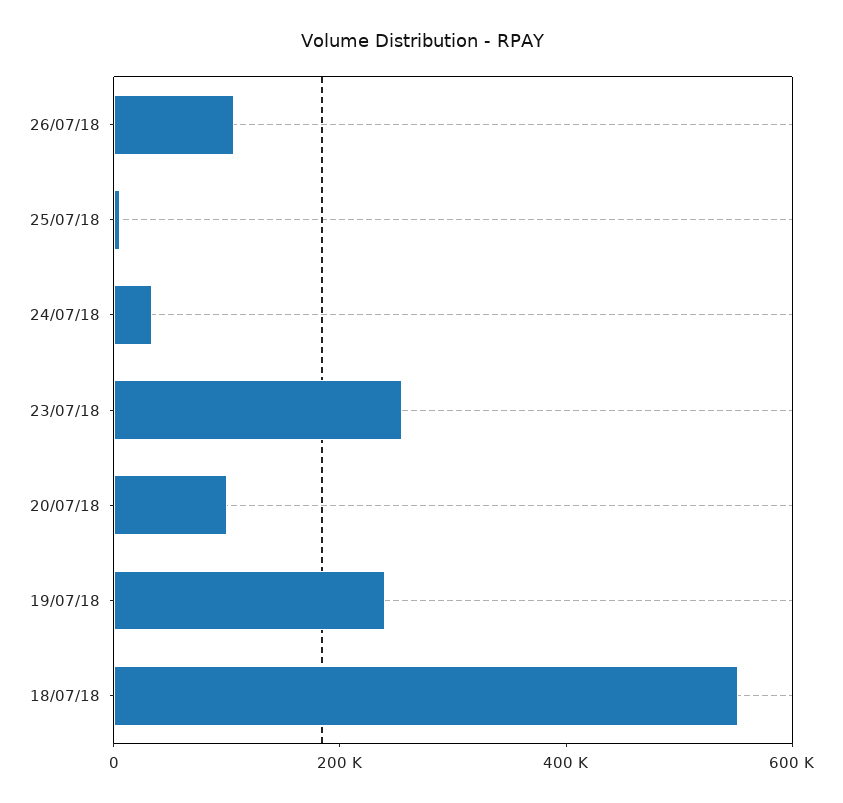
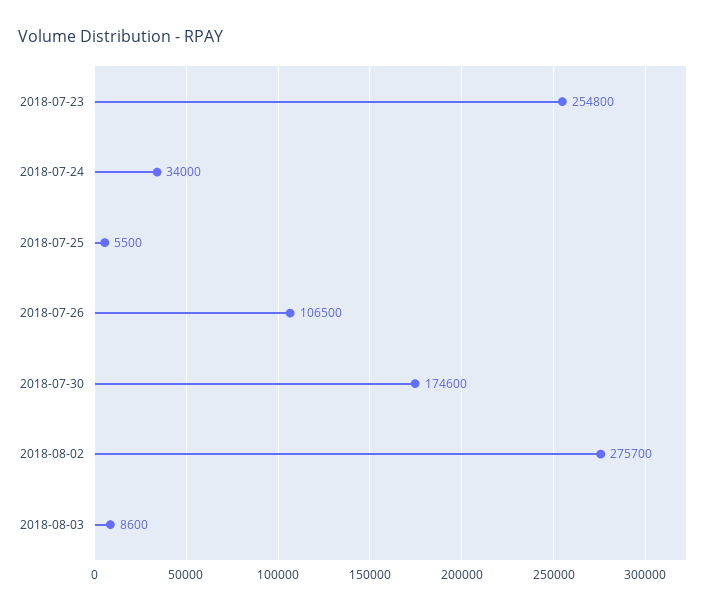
20/07/18: 100000 -> none
19/07/18: 250000 -> none
18/07/18: 550000 -> none
2018-07-30: none -> 174600
2018-08-02: none -> 275700
2018-08-03: none -> 8600

